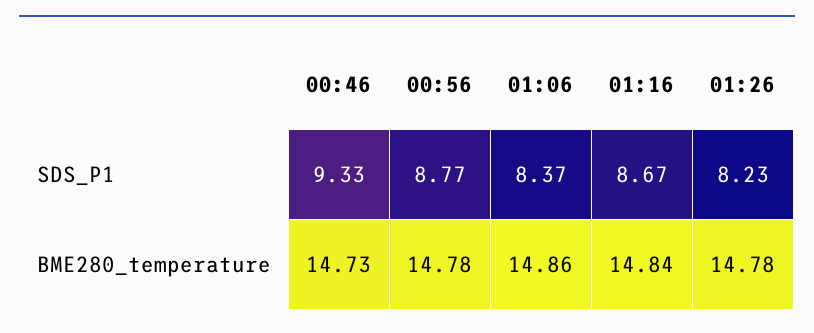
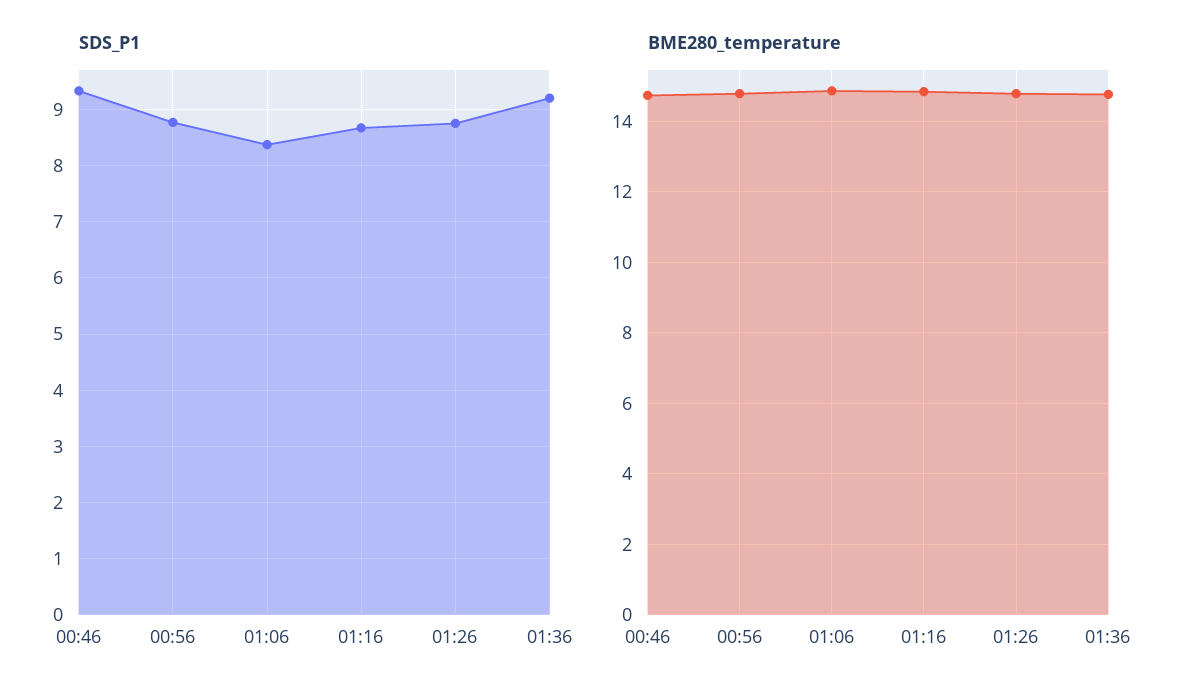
SDS_P1, 01:26: 8.23 -> 8.8
SDS_P1, 01:36: none -> 9.2
BME280_temperature, 01:36: none -> 14.8

